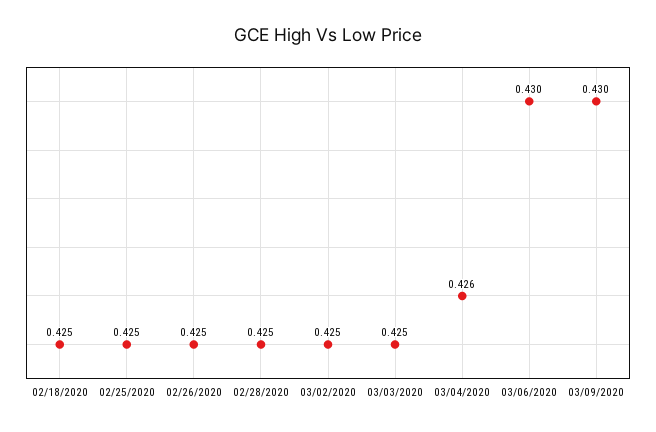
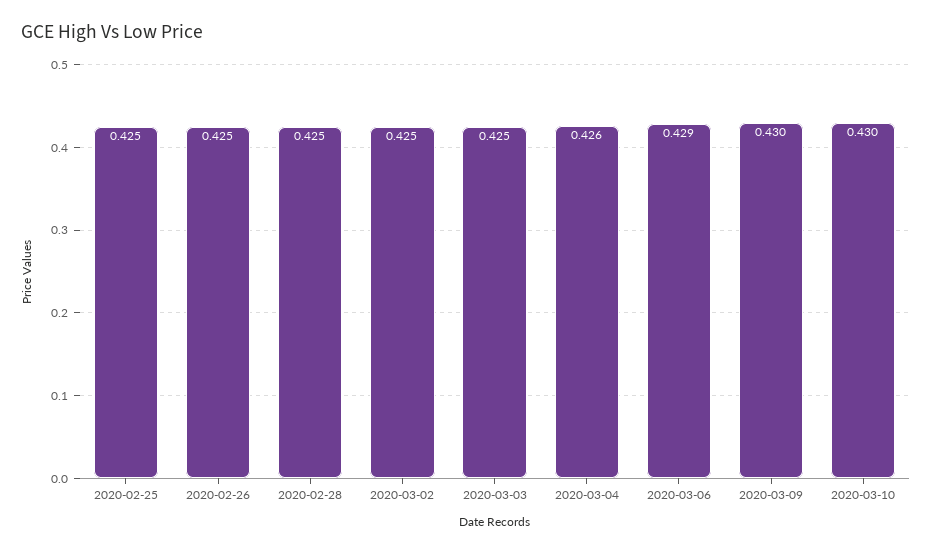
02/18/2020: 0.425 -> none
03/06/2020: 0.43 -> 0.429
2020-03-10: none -> 0.43

